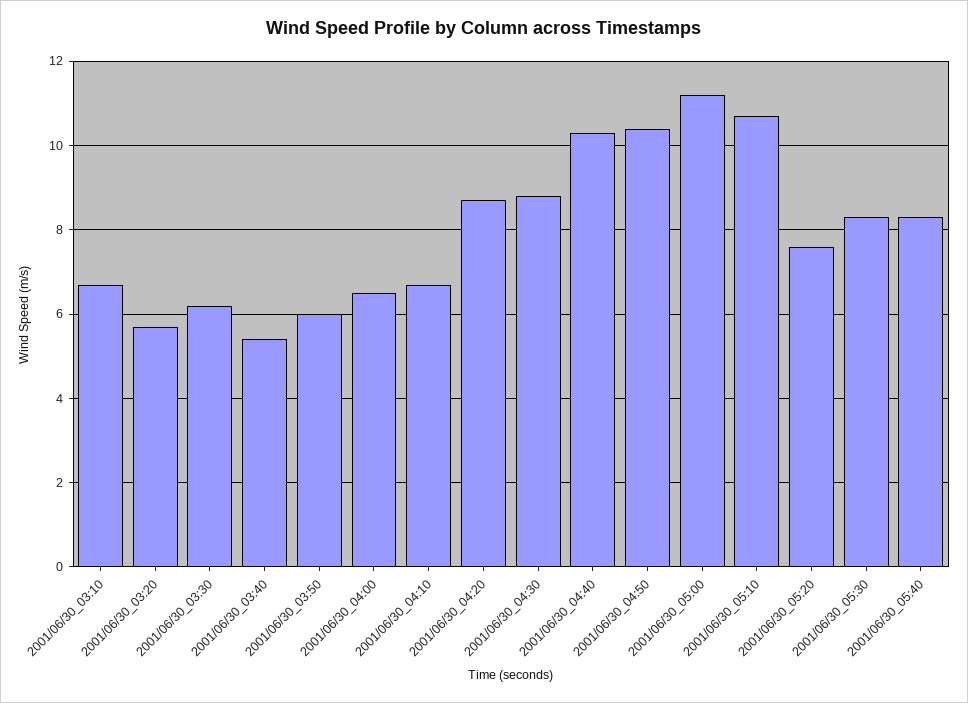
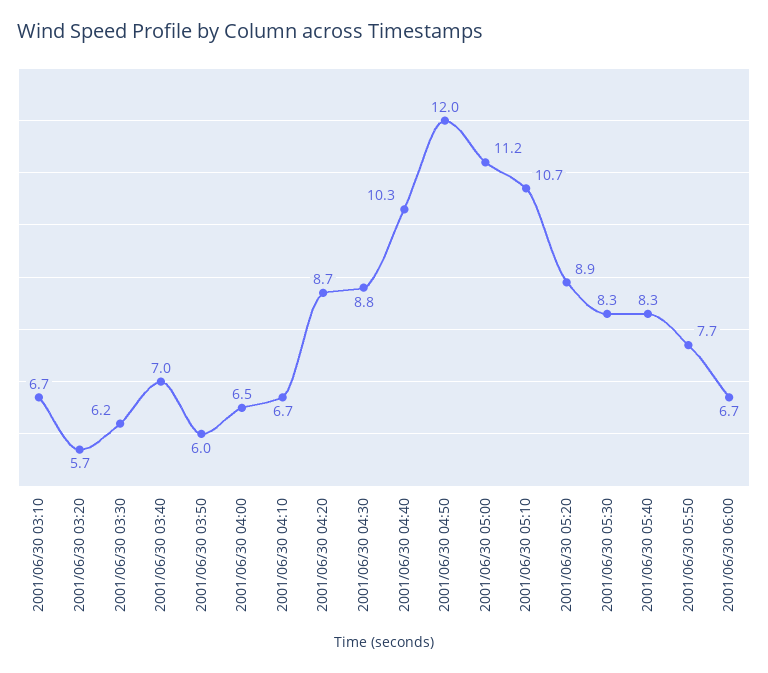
2001/06/30_03:40: 5.5 -> 7
2001/06/30_04:50: 10.5 -> 12
2001/06/30_05:20: 7.5 -> 8.9
2001/06/30 05:50: none -> 7.7
2001/06/30 06:00: none -> 6.7

